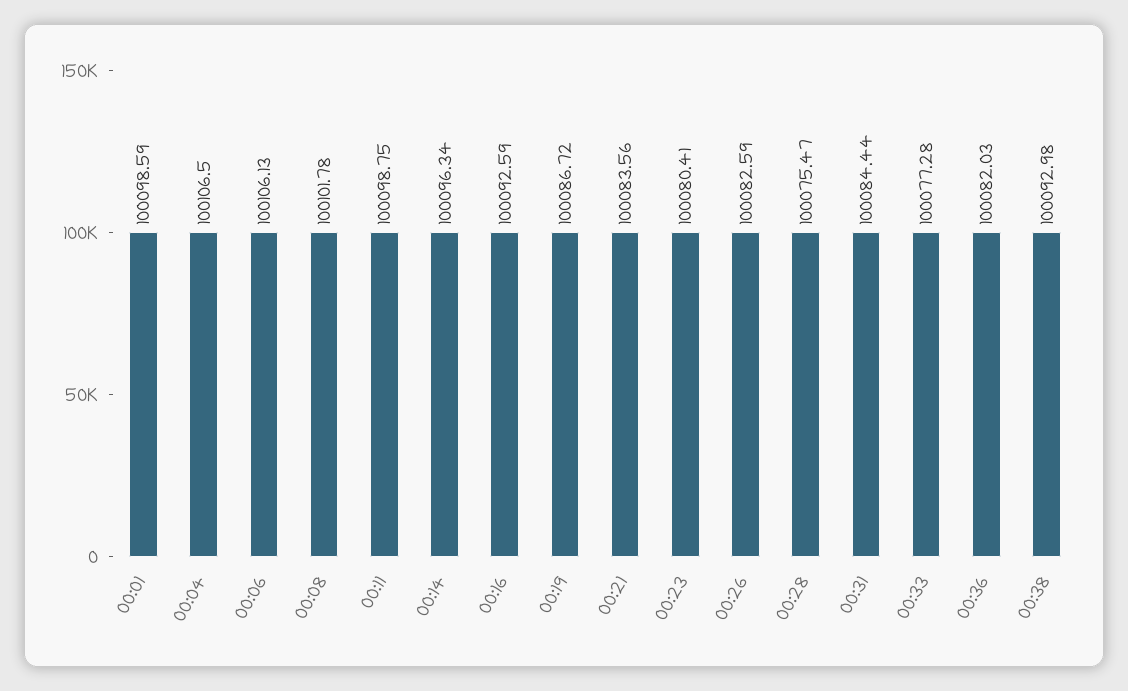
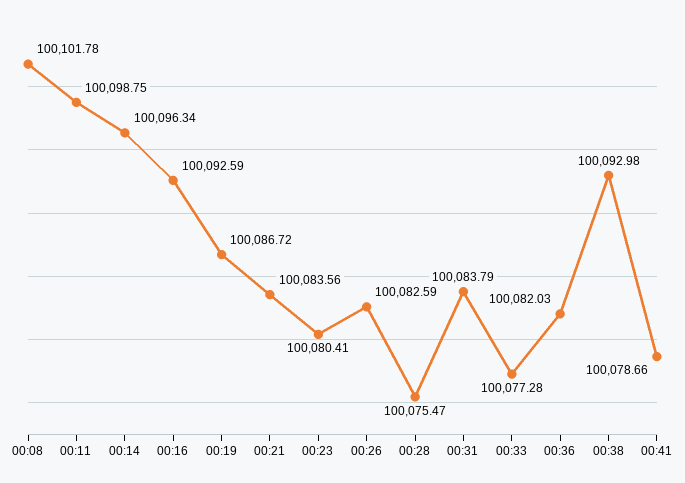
00:01: 100098.59 -> none
00:04: 100106.5 -> none
00:06: 100106.13 -> none
00:31: 100084.44 -> 100083.79
00:41: none -> 100078.66

